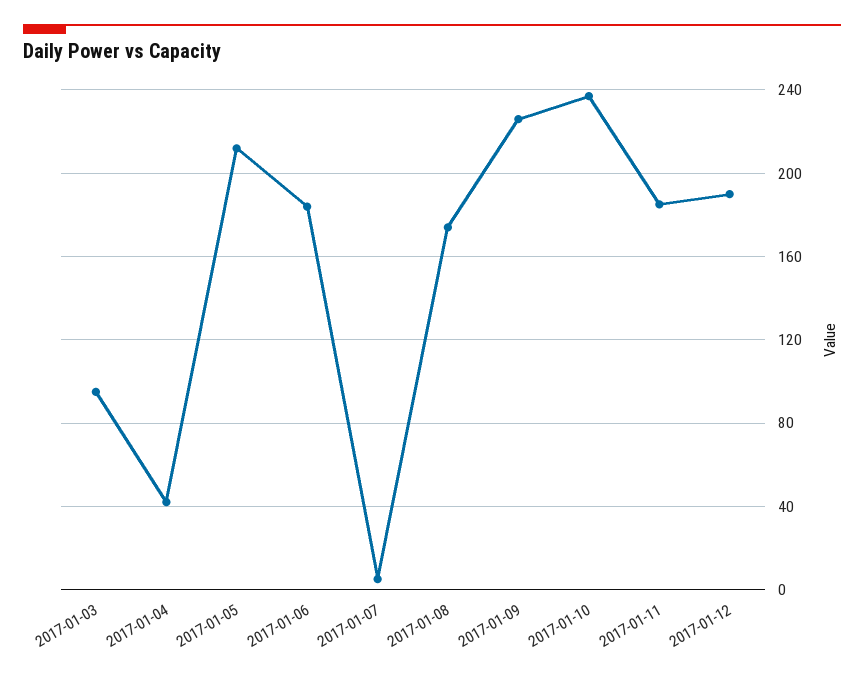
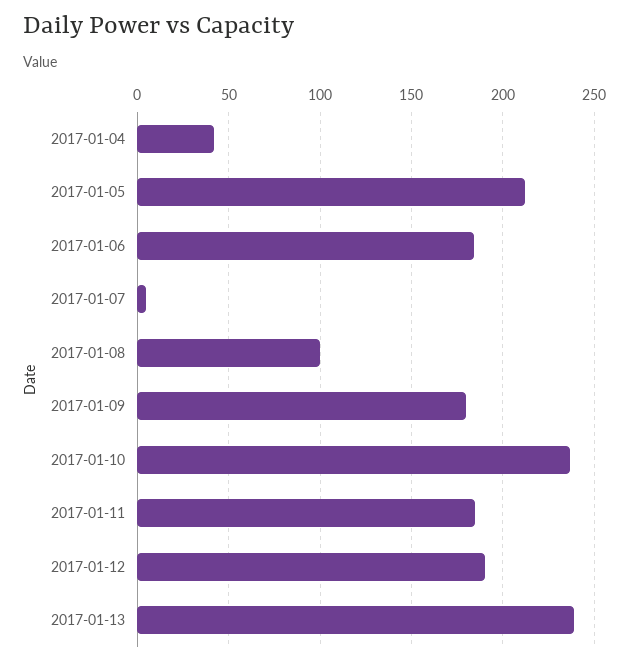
2017-01-03: 95 -> none
2017-01-08: 175 -> 100
2017-01-09: 225 -> 180
2017-01-13: none -> 240

